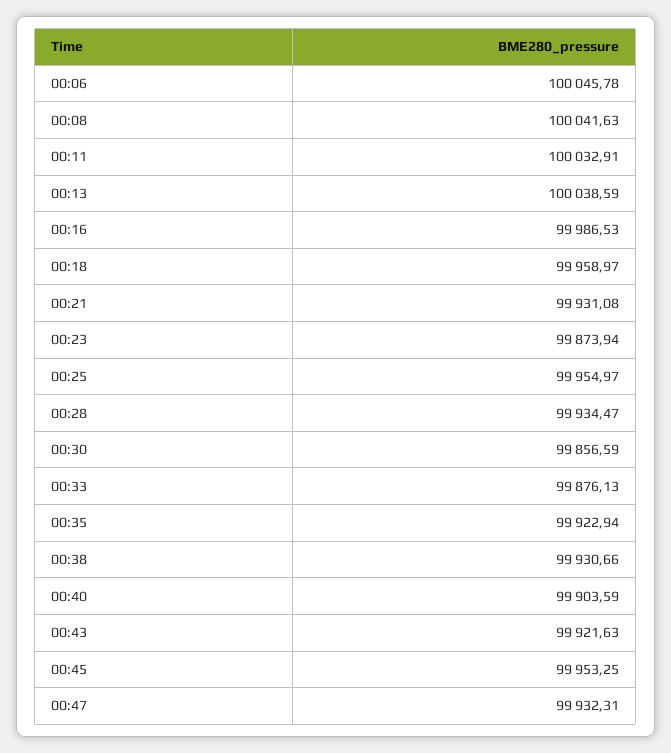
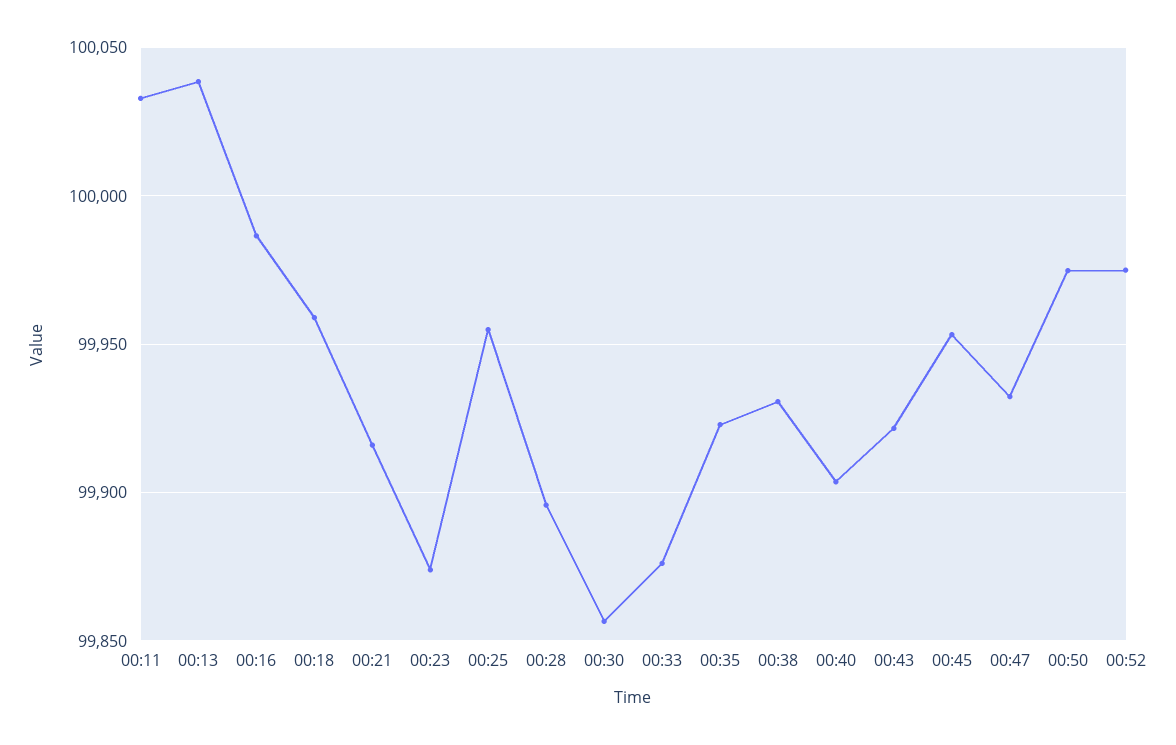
00:06: 100045.78 -> none
00:08: 100041.63 -> none
00:21: 99931.08 -> 99915
00:28: 99934.47 -> 99895
00:50: none -> 99975
00:52: none -> 99975

